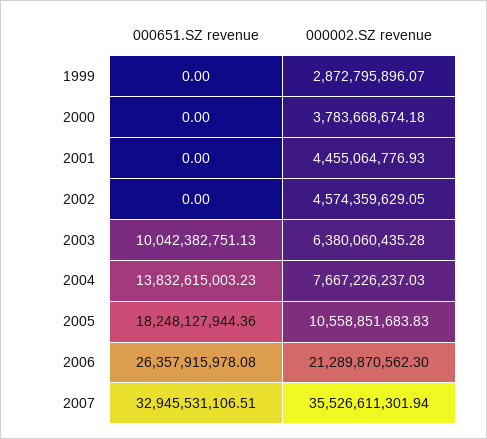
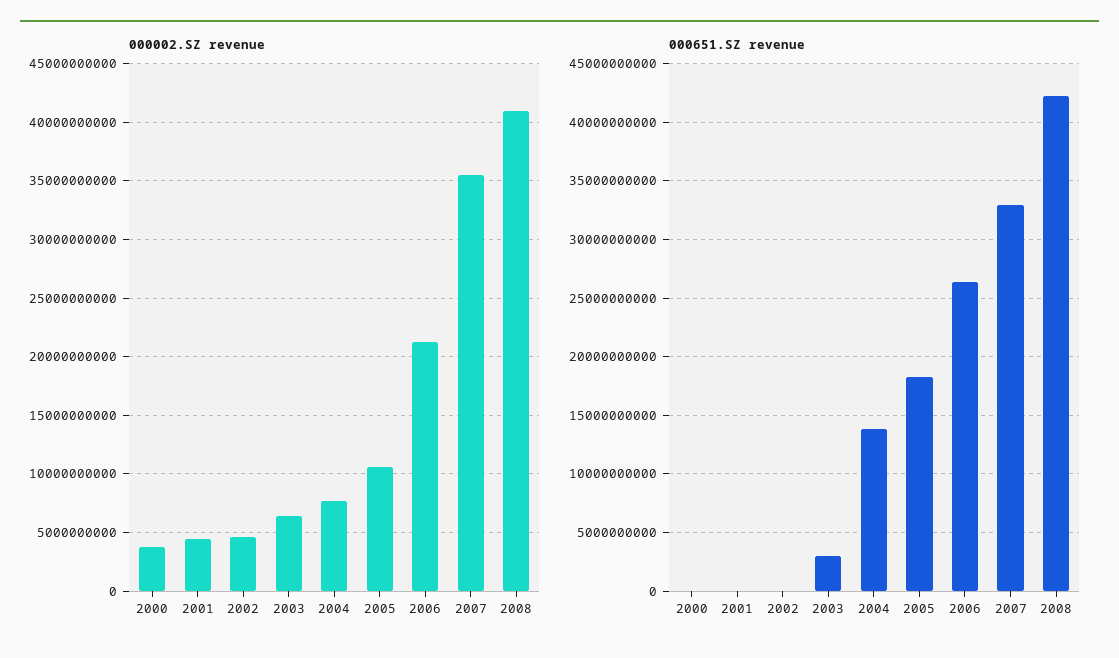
000651.SZ revenue, 1999: 0 -> none
000002.SZ revenue, 1999: 2872795896.07 -> none
000651.SZ revenue, 2003: 10042382751.13 -> 3000000000
000002.SZ revenue, 2008: none -> 41000000000
000651.SZ revenue, 2008: none -> 42000000000

